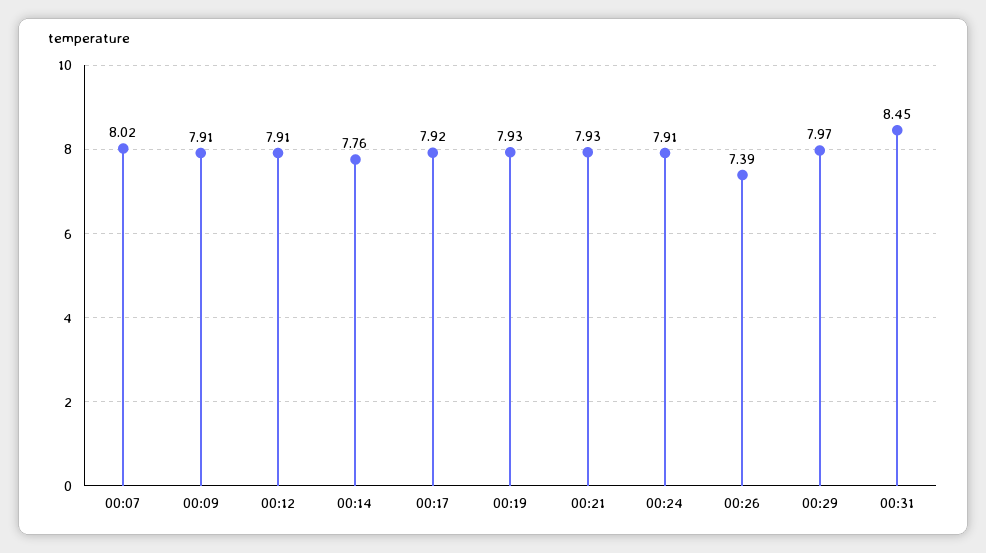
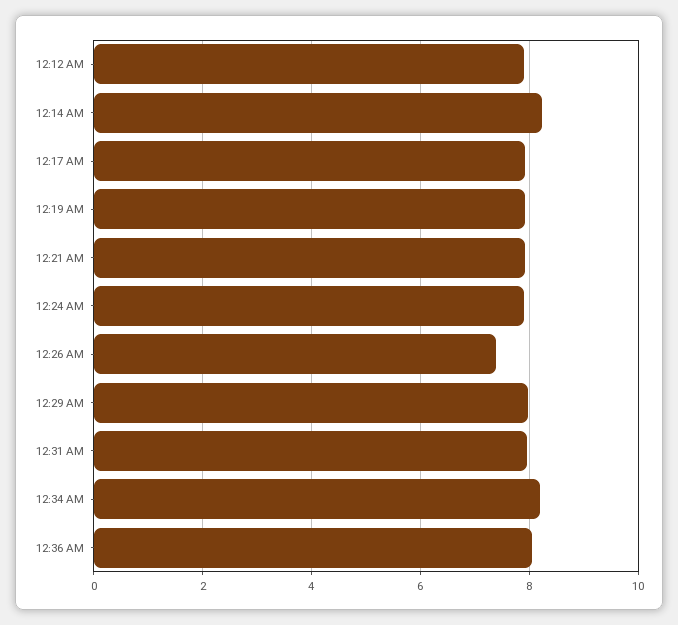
00:07: 8.02 -> none
00:09: 7.91 -> none
00:14: 7.76 -> 8.2
00:31: 8.45 -> 8
12:34 AM: none -> 8.2
12:36 AM: none -> 8

